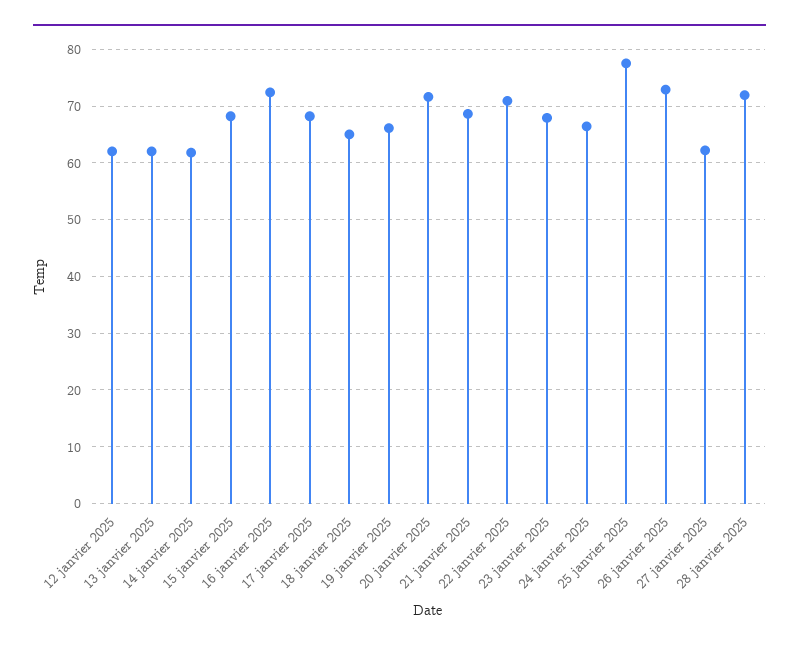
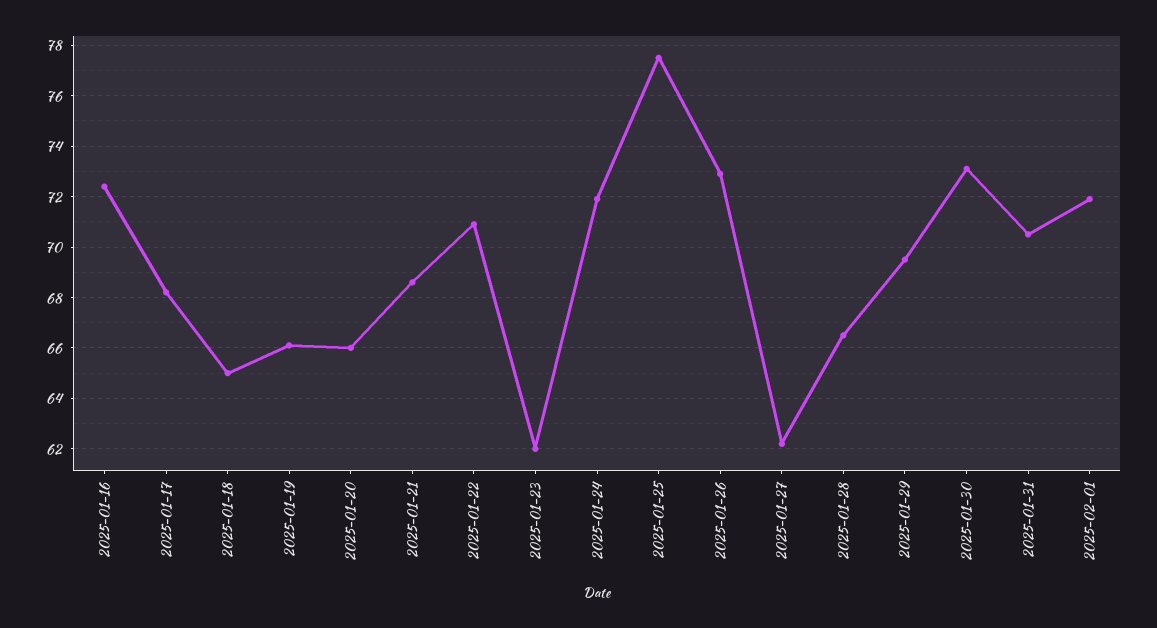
12 janvier 2025: 62 -> none
13 janvier 2025: 62 -> none
14 janvier 2025: 62 -> none
15 janvier 2025: 68 -> none
20 janvier 2025: 72 -> 66
23 janvier 2025: 68 -> 62
24 janvier 2025: 66 -> 72
28 janvier 2025: 72 -> 66.5
2025-01-29: none -> 69.5
2025-01-30: none -> 73
2025-01-31: none -> 70.5
2025-02-01: none -> 72

